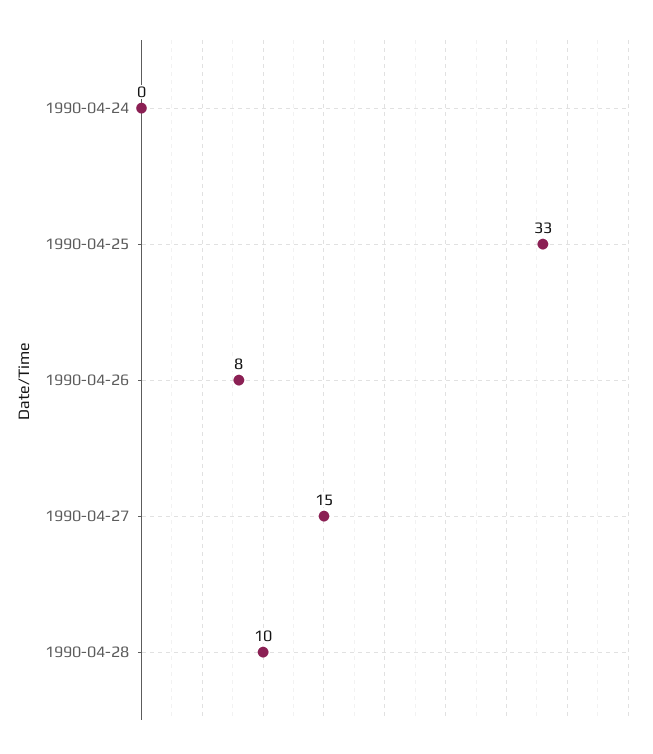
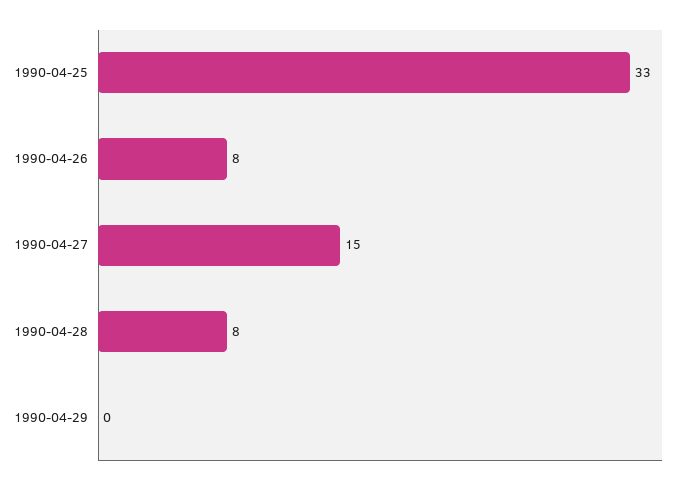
1990-04-24: 0 -> none
1990-04-28: 10 -> 8
1990-04-29: none -> 0

